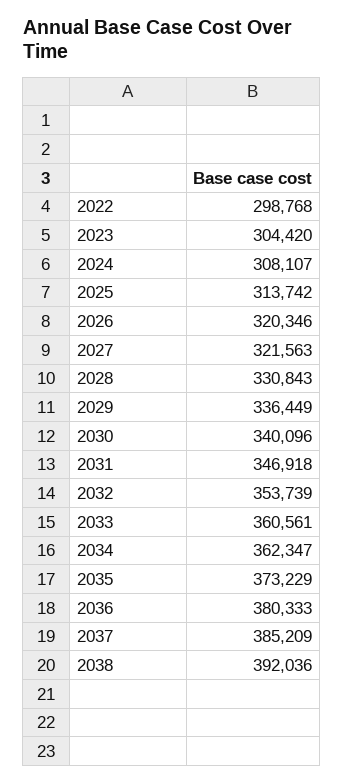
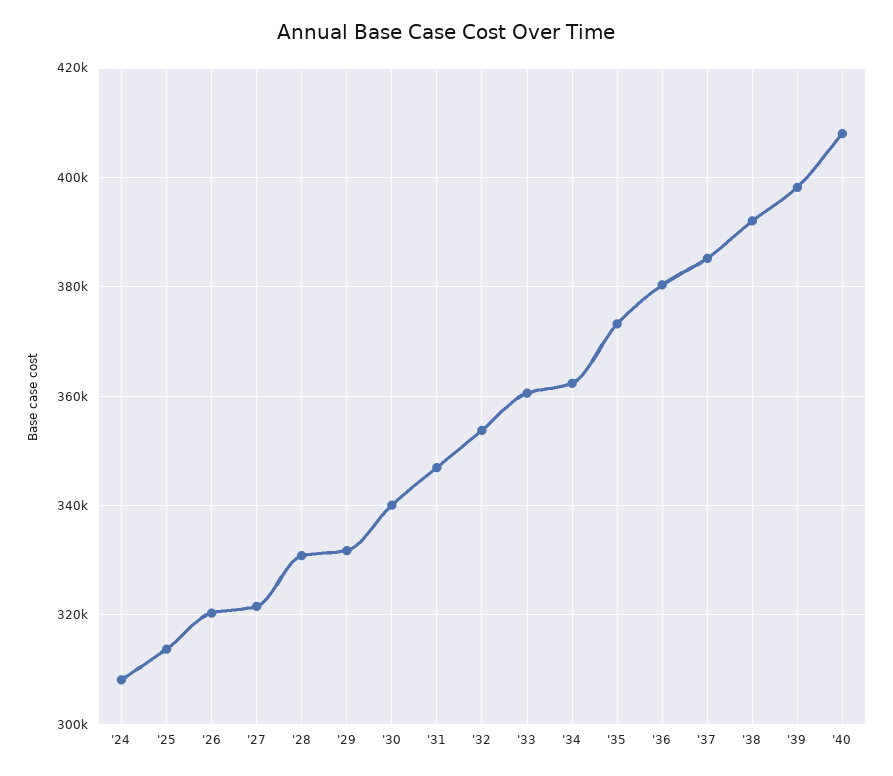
2022: 298768 -> none
2023: 304420 -> none
2029: 336449 -> 332000
'39: none -> 398000
'40: none -> 408000

